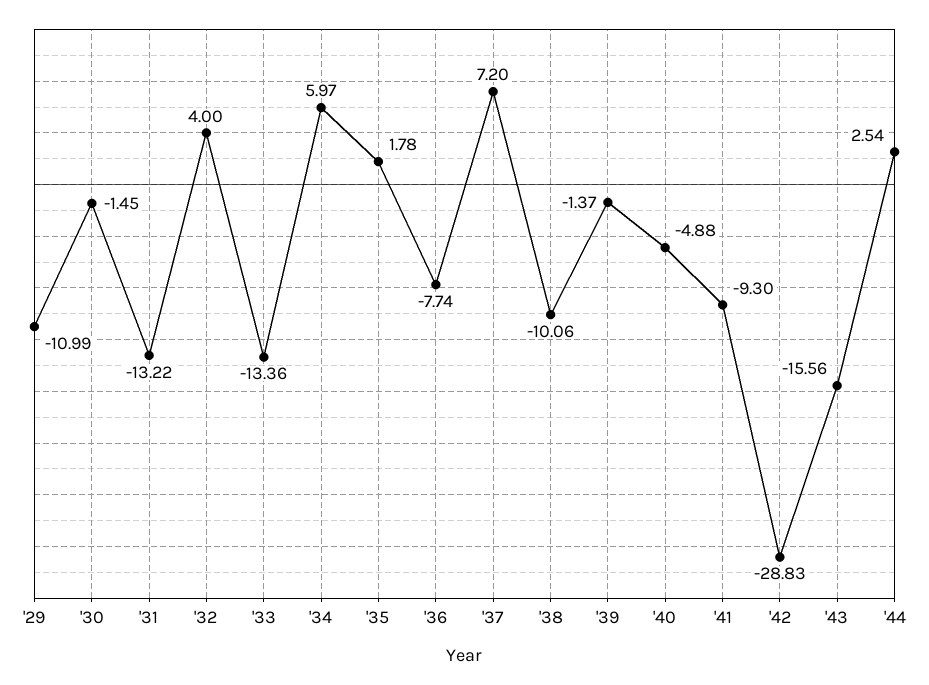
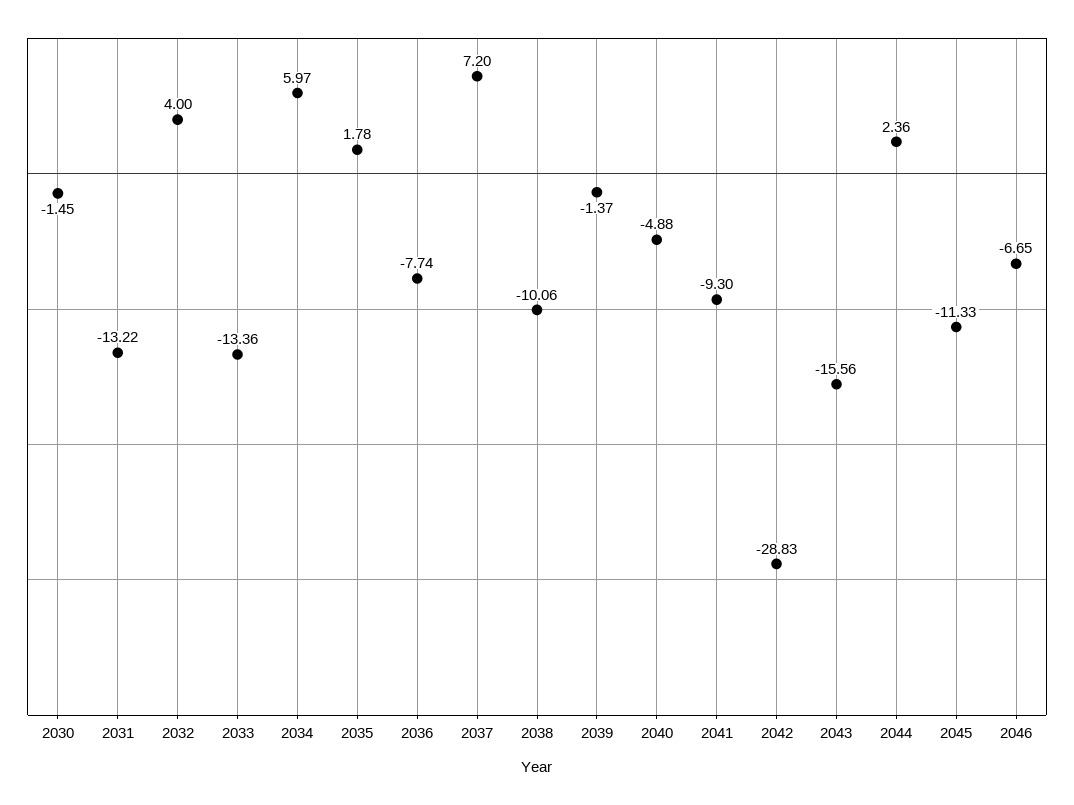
'29: -10.99 -> none
'44: 2.54 -> 2.36
2045: none -> -11.33
2046: none -> -6.65

